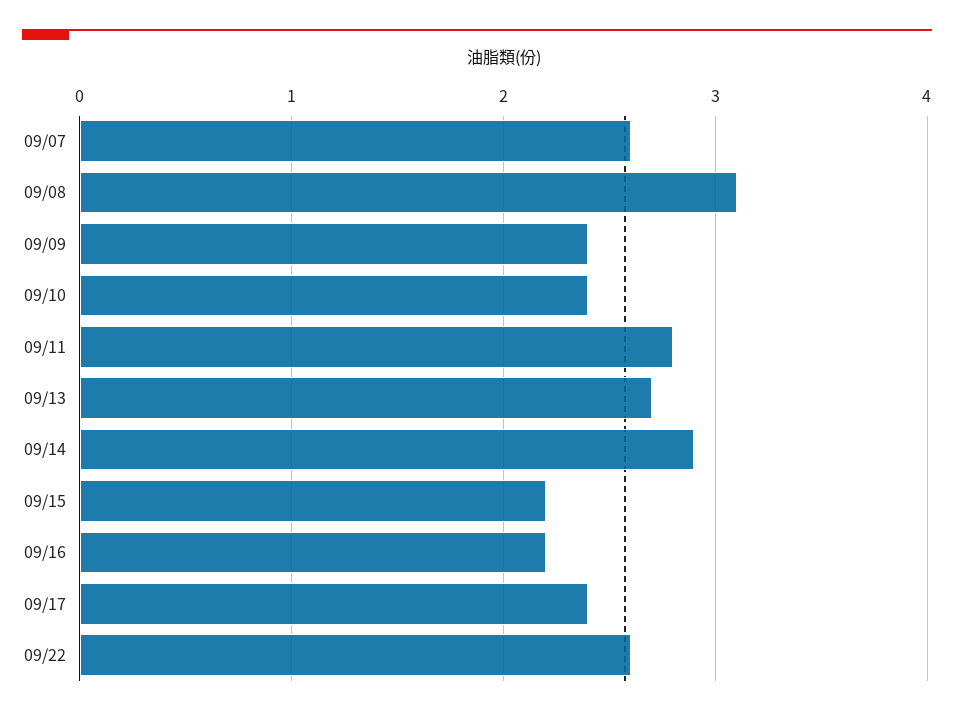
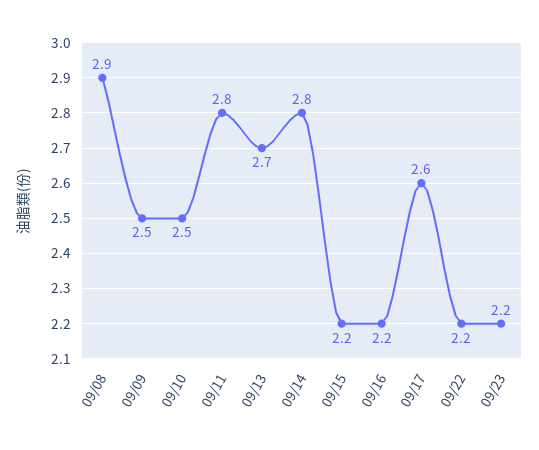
09/07: 2.6 -> none
09/08: 3.1 -> 2.9
09/09: 2.4 -> 2.5
09/10: 2.4 -> 2.5
09/14: 2.9 -> 2.8
09/17: 2.4 -> 2.6
09/22: 2.6 -> 2.2
09/23: none -> 2.2

